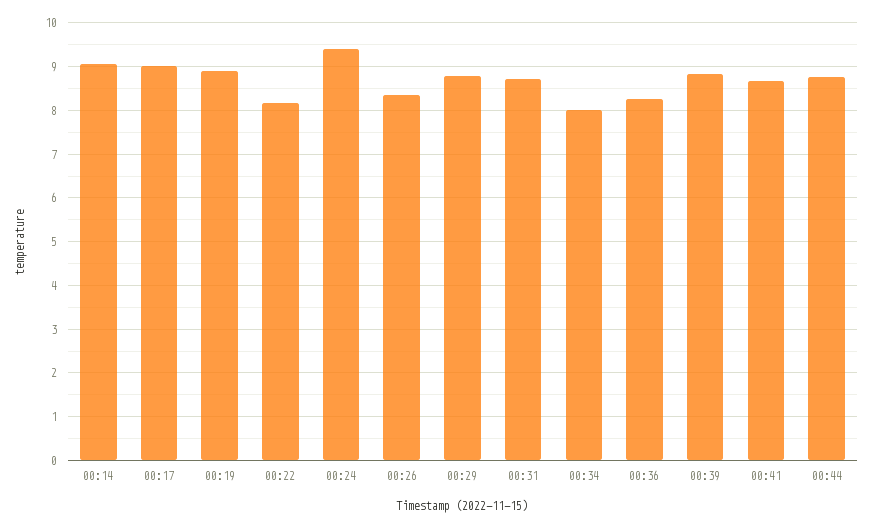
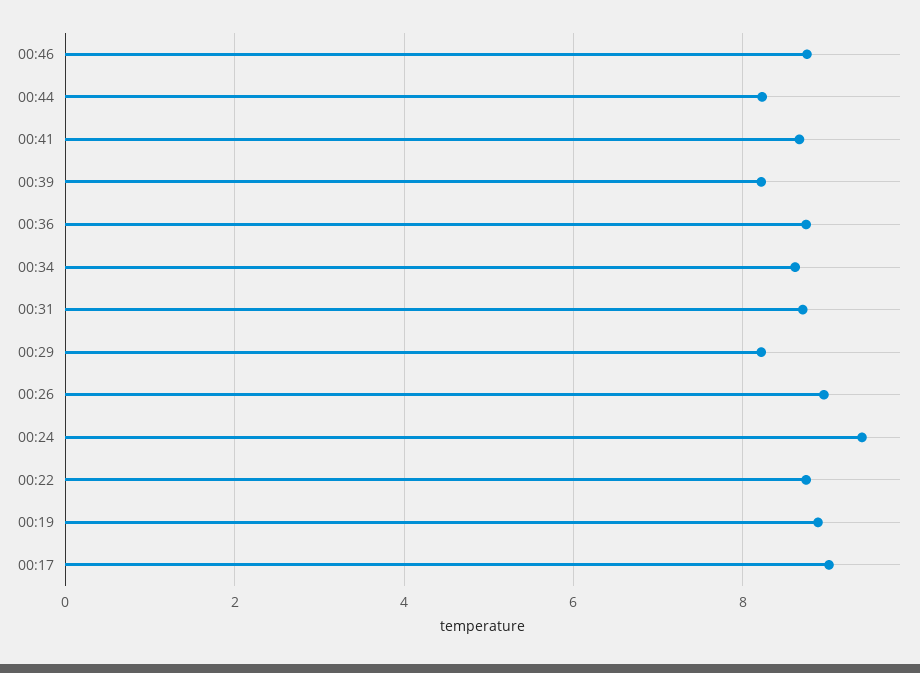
00:14: 9 -> none
00:22: 8.2 -> 8.8
00:26: 8.4 -> 9
00:29: 8.8 -> 8.2
00:34: 8 -> 8.6
00:36: 8.2 -> 8.8
00:39: 8.8 -> 8.2
00:44: 8.8 -> 8.2
00:46: none -> 8.8

